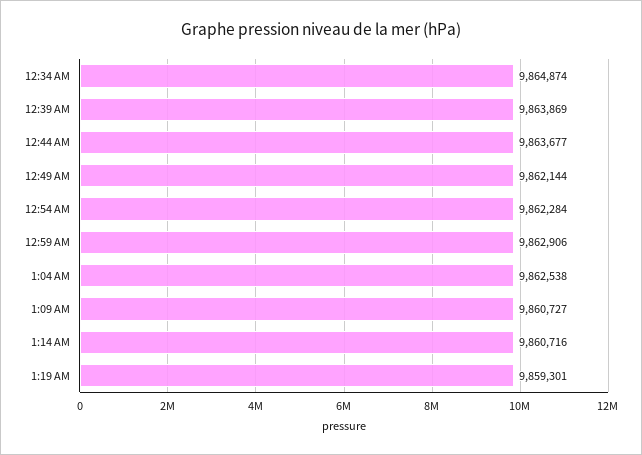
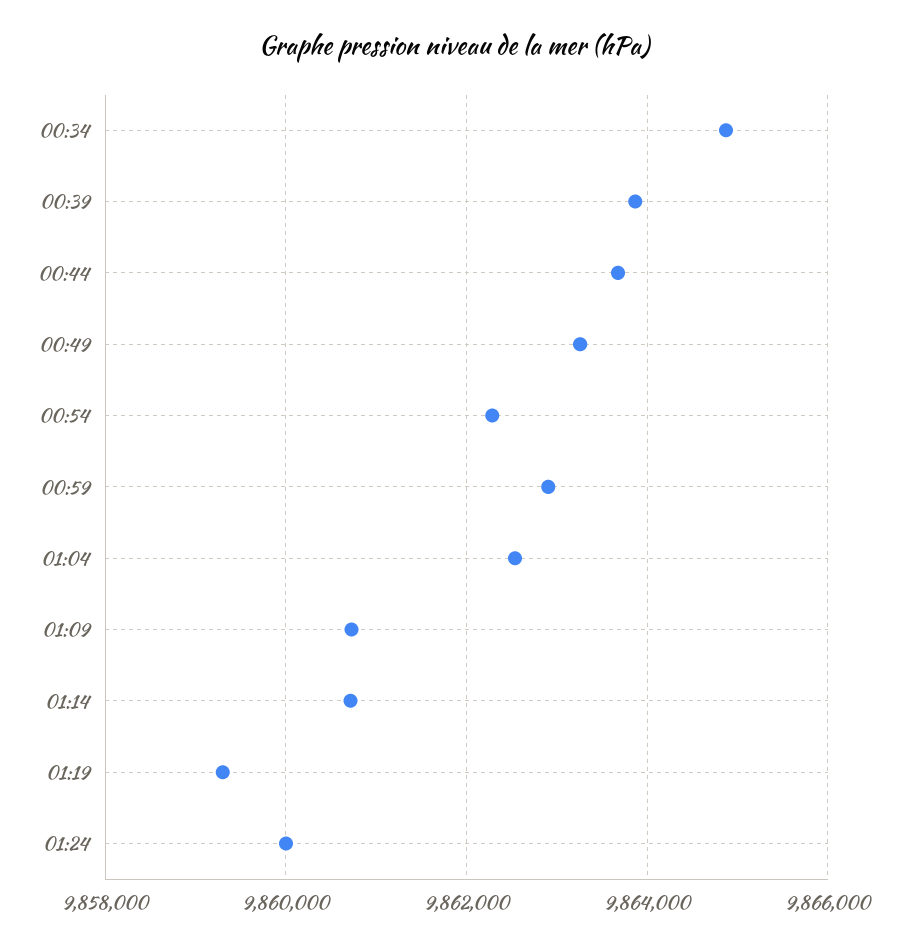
12:49 AM: 9862144 -> 9863200
01:24: none -> 9860000

